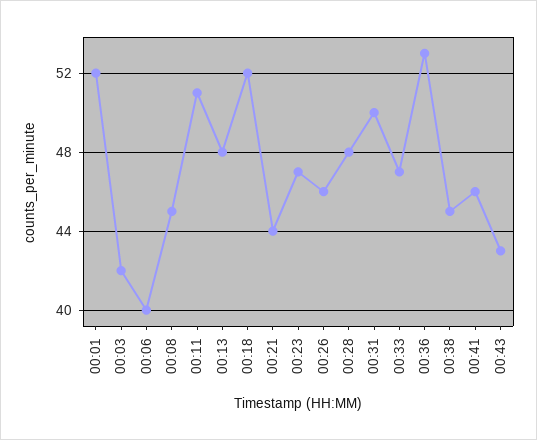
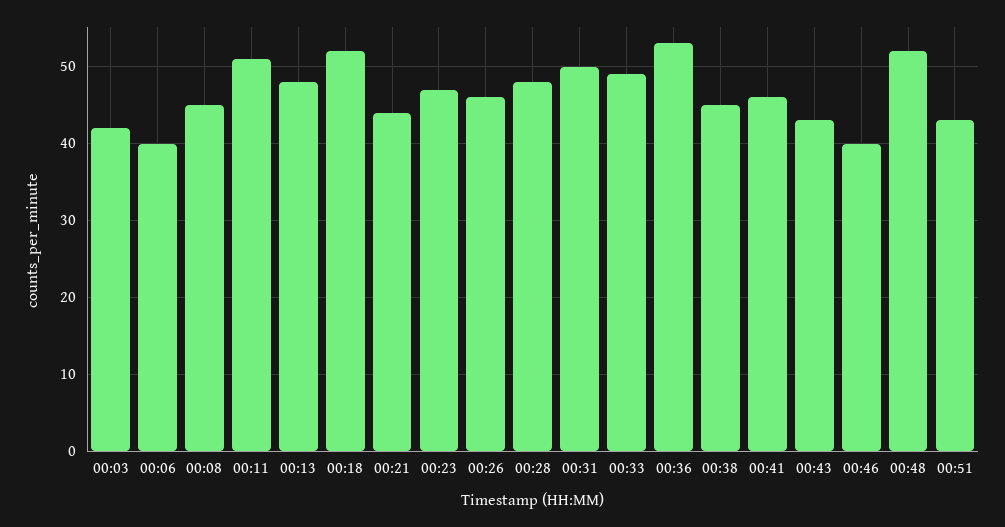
00:01: 52 -> none
00:33: 47 -> 49
00:46: none -> 40
00:48: none -> 52
00:51: none -> 43

